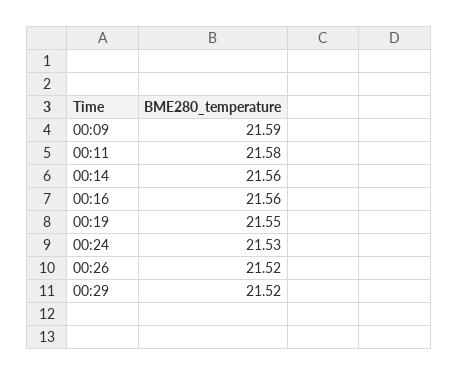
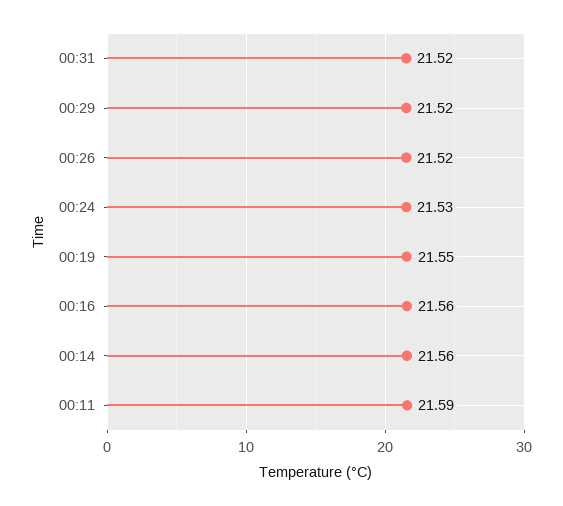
00:09: 21.59 -> none
00:11: 21.58 -> 21.59
00:31: none -> 21.52

